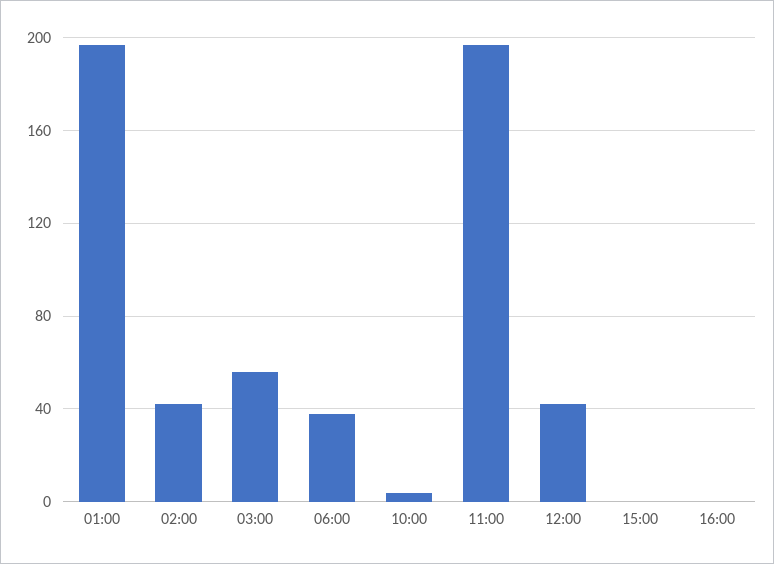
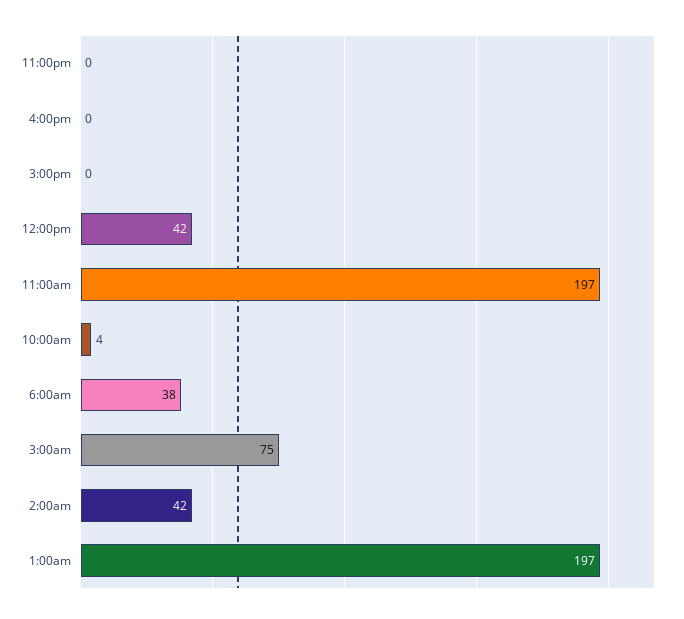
03:00: 55 -> 75
11:00pm: none -> 0

